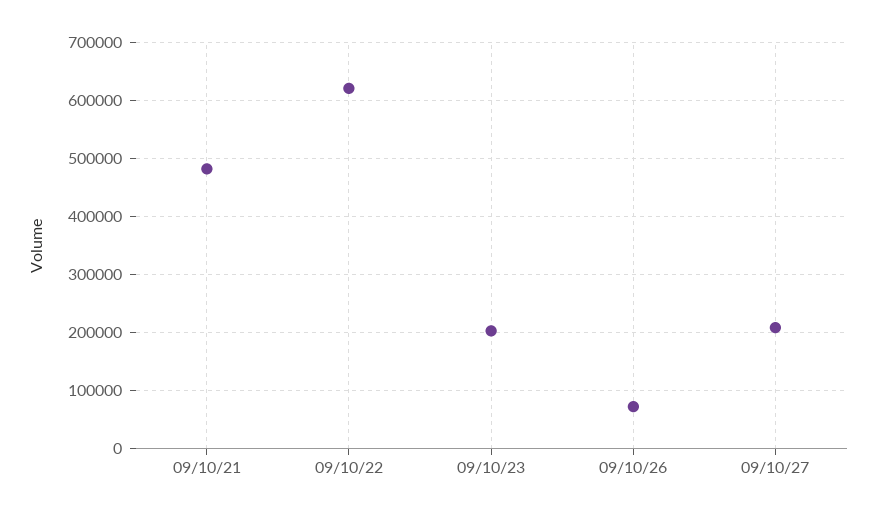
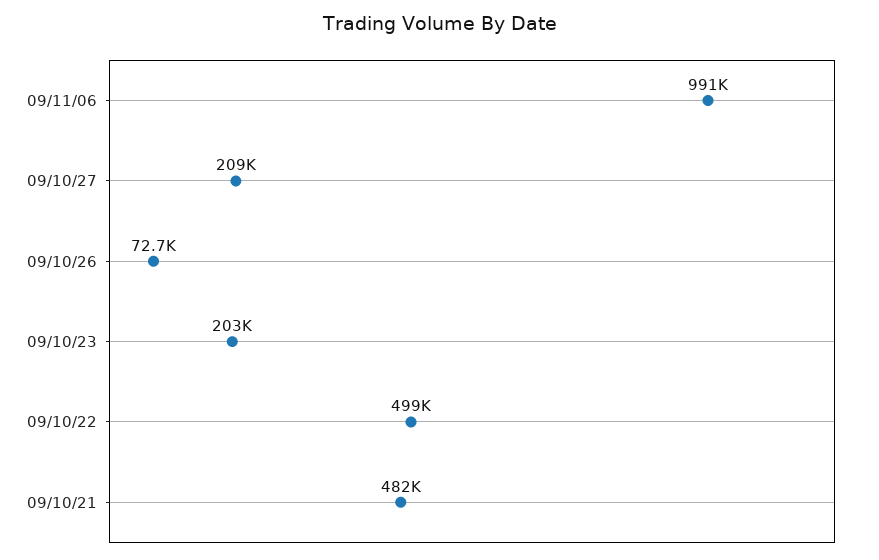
09/10/22: 620000 -> 499000
09/11/06: none -> 991000

